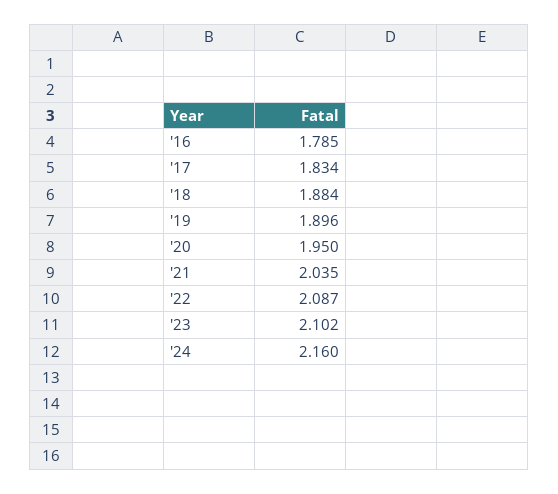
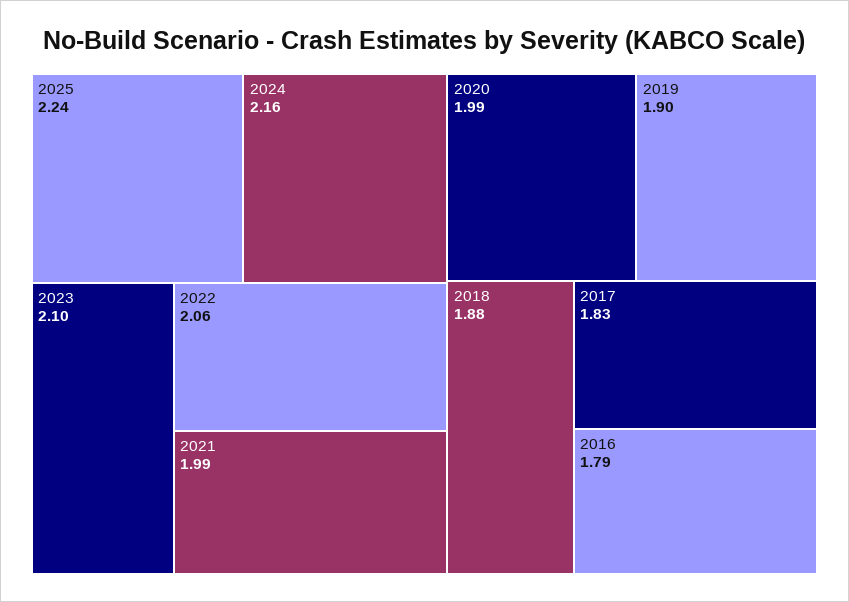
'20: 1.95 -> 1.99
'21: 2.035 -> 1.99
'22: 2.087 -> 2.06
2025: none -> 2.24

